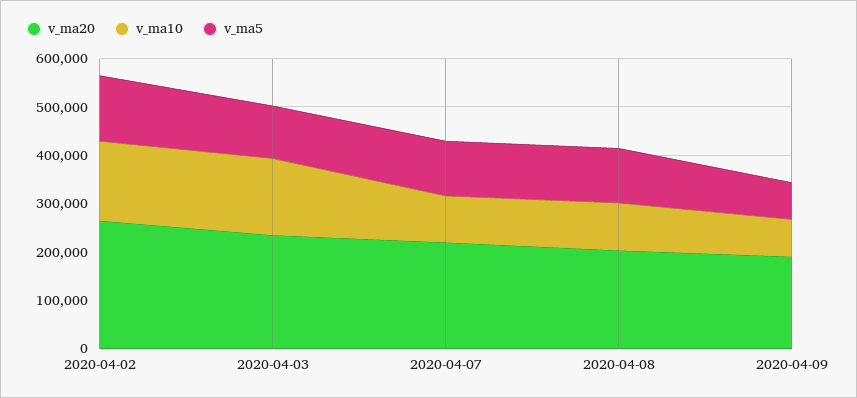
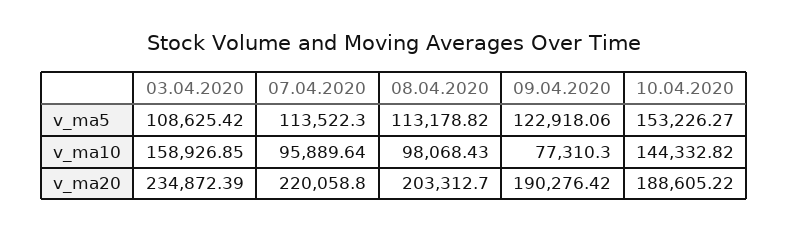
v_ma20, 2020-04-02: 260000 -> none
v_ma10, 2020-04-02: 160000 -> none
v_ma5, 2020-04-02: 140000 -> none
v_ma5, 2020-04-09: 80000 -> 122918.06
v_ma5, 10.04.2020: none -> 153226.27
v_ma10, 10.04.2020: none -> 144332.82
v_ma20, 10.04.2020: none -> 188605.22

